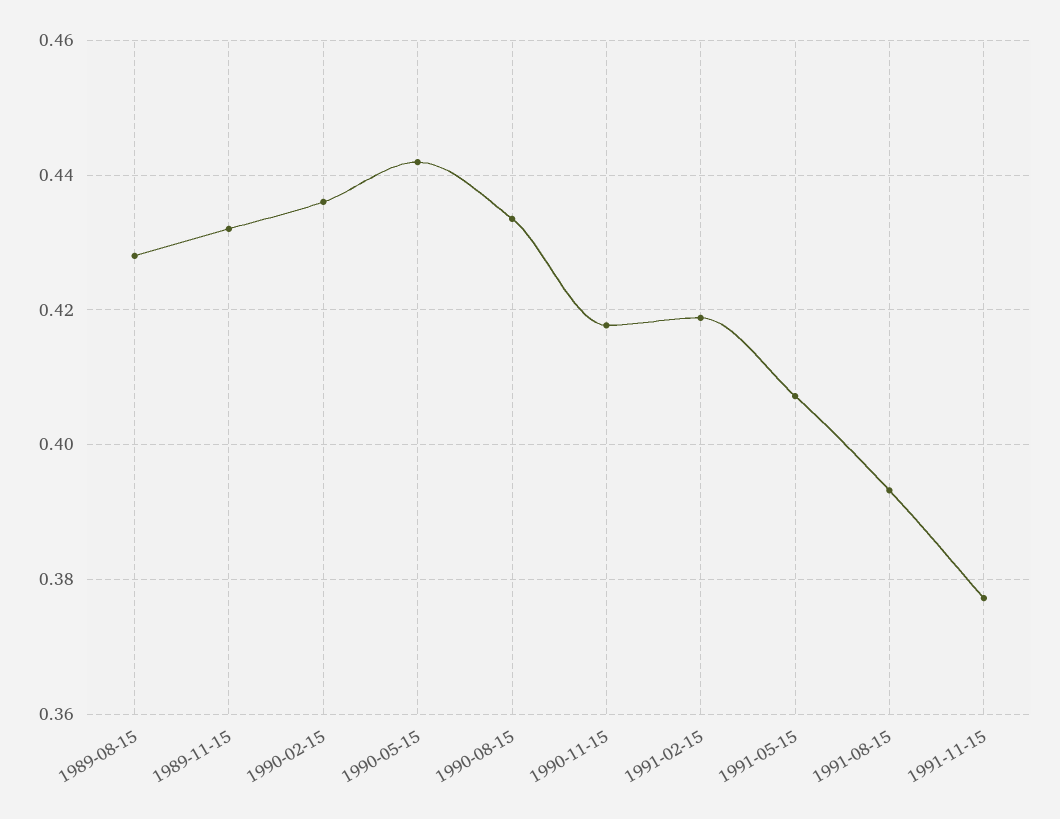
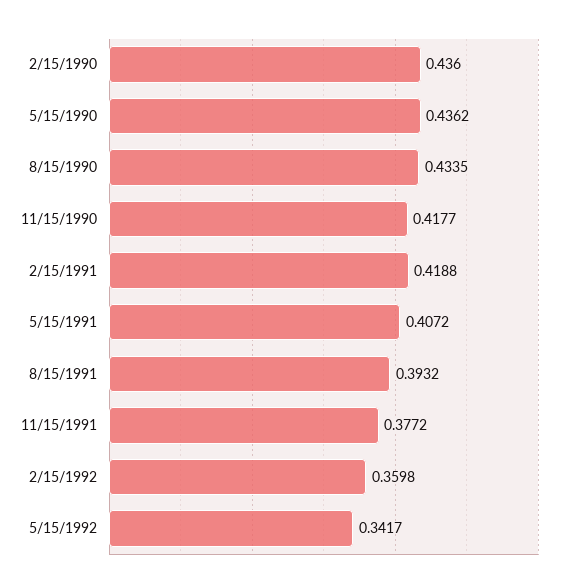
1989-08-15: 0.428 -> none
1989-11-15: 0.432 -> none
1990-05-15: 0.442 -> 0.4362
2/15/1992: none -> 0.3598
5/15/1992: none -> 0.3417

